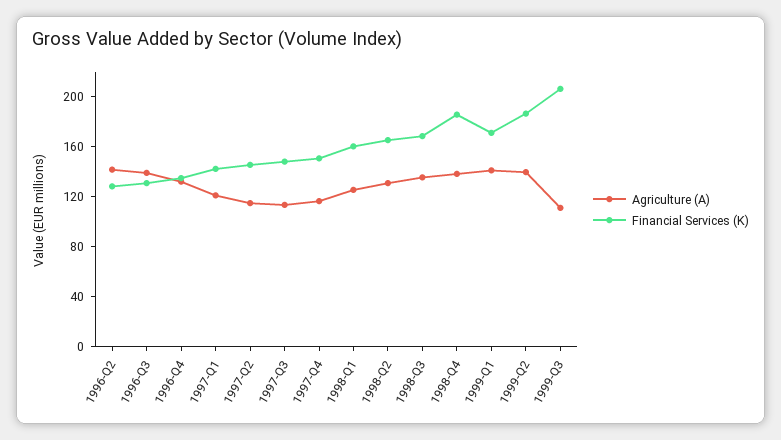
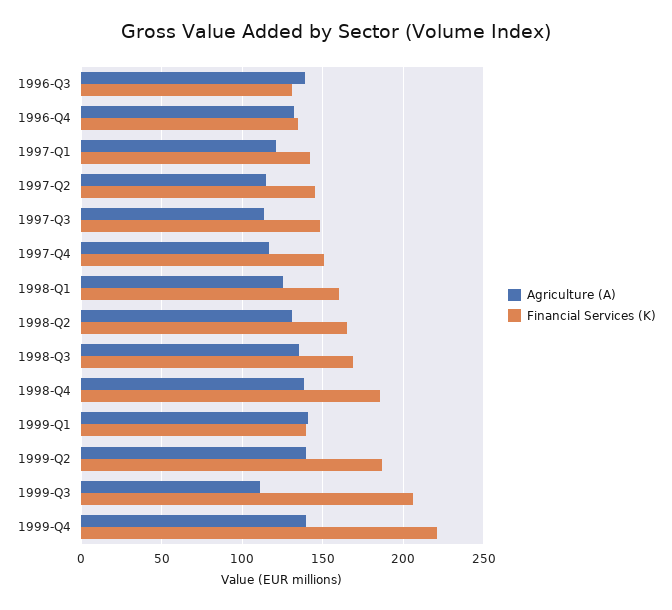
Agriculture (A), 1996-Q2: 140 -> none
Financial Services (K), 1996-Q2: 130 -> none
Financial Services (K), 1999-Q1: 170 -> 140
Agriculture (A), 1999-Q4: none -> 140
Financial Services (K), 1999-Q4: none -> 220

